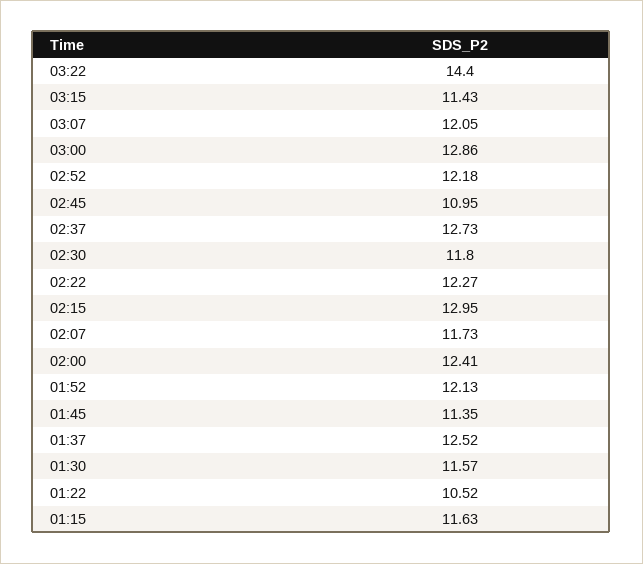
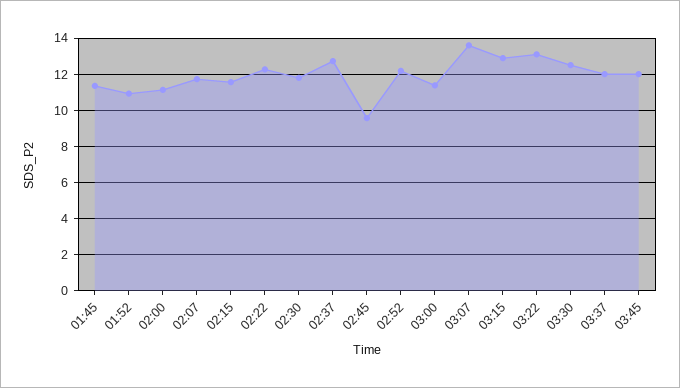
03:22: 14.4 -> 13
03:15: 11.43 -> 13
03:07: 12.05 -> 13.5
03:00: 12.86 -> 11.5
02:45: 10.95 -> 9.5
02:15: 12.95 -> 11.5
02:00: 12.41 -> 11
01:52: 12.13 -> 11
01:37: 12.52 -> none
01:30: 11.57 -> none
01:22: 10.52 -> none
01:15: 11.63 -> none
03:30: none -> 12.5
03:37: none -> 12
03:45: none -> 12

